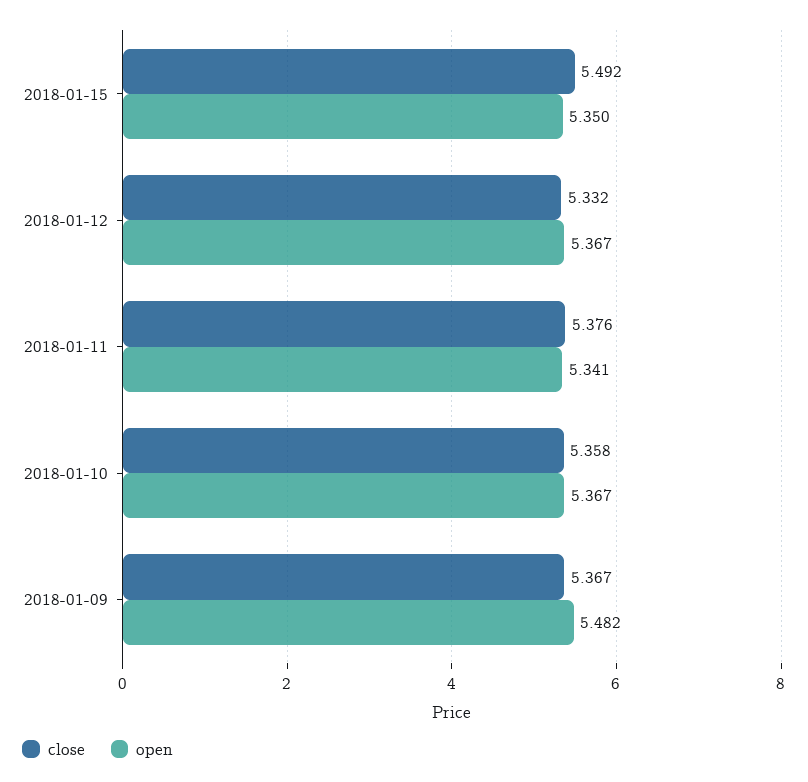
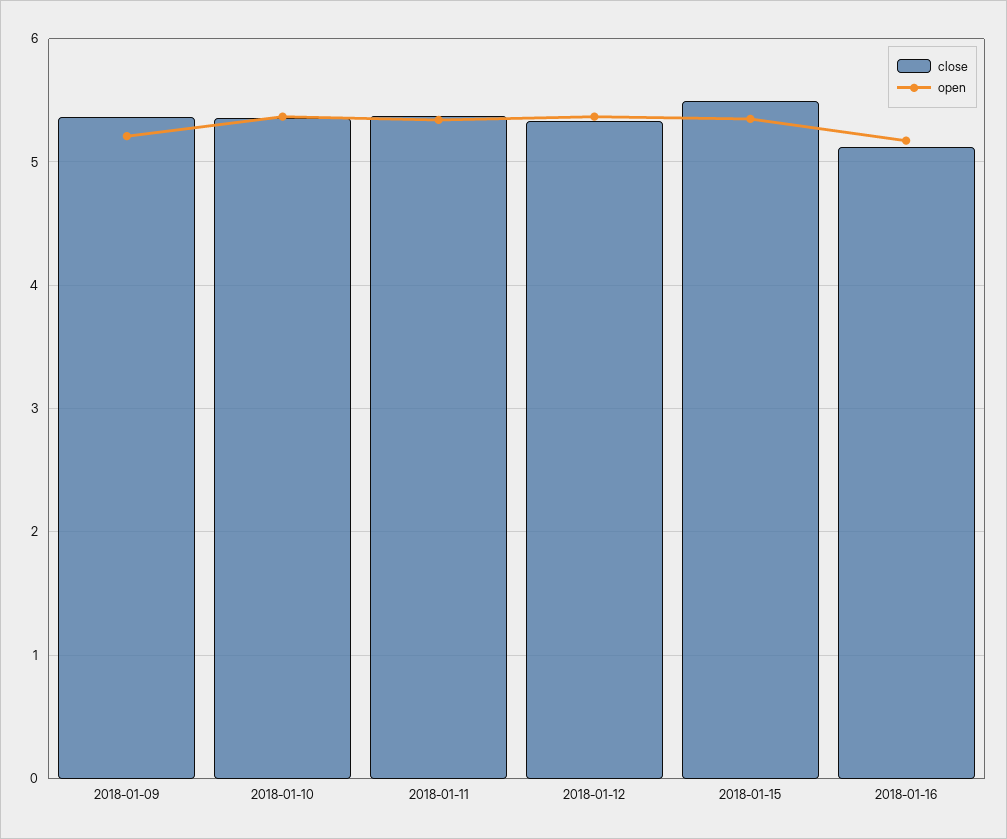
open, 2018-01-09: 5.482 -> 5.2
close, 2018-01-16: none -> 5.1
open, 2018-01-16: none -> 5.2

